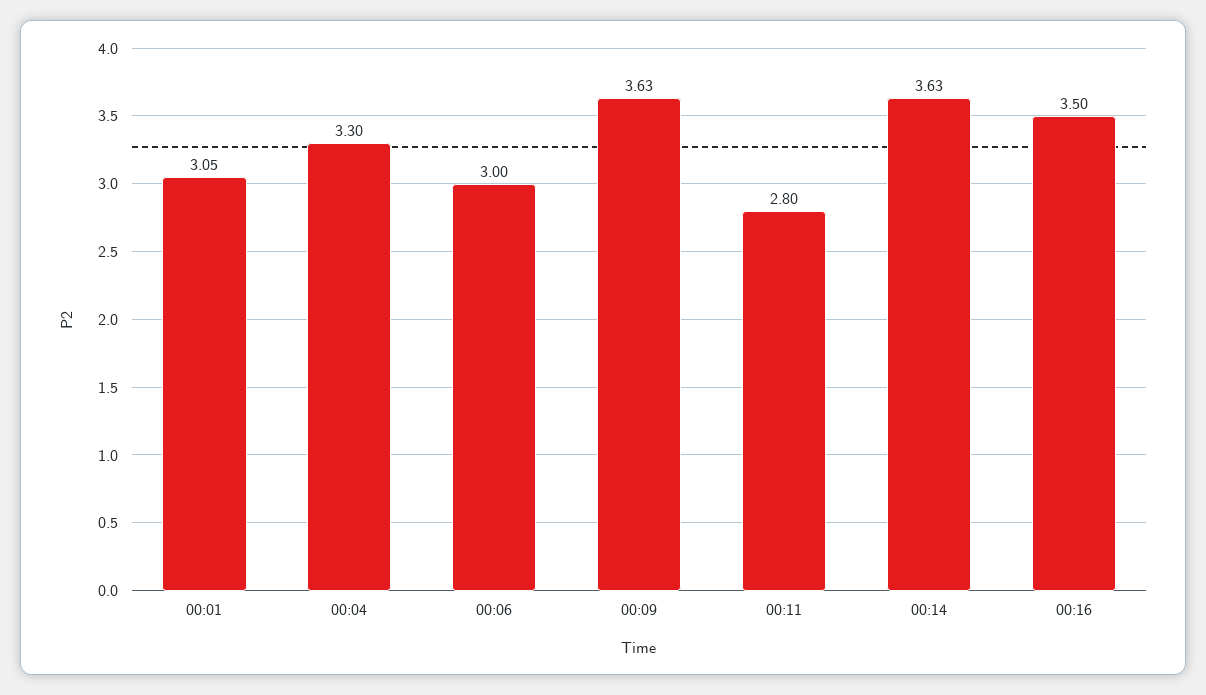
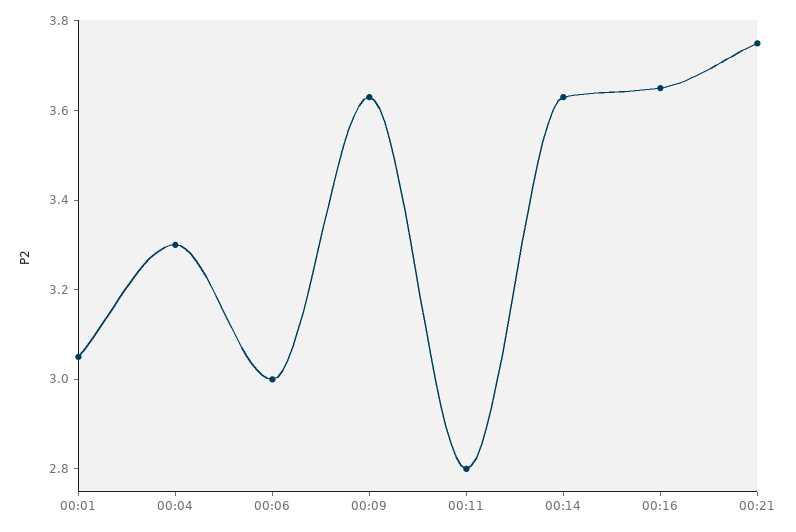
00:16: 3.5 -> 3.65
00:21: none -> 3.75

